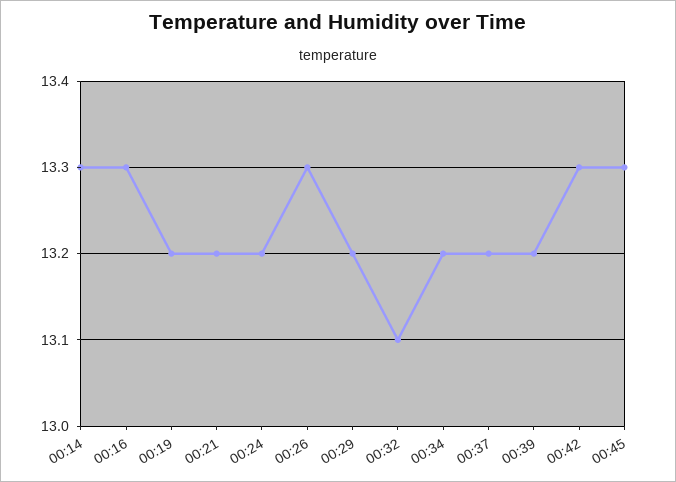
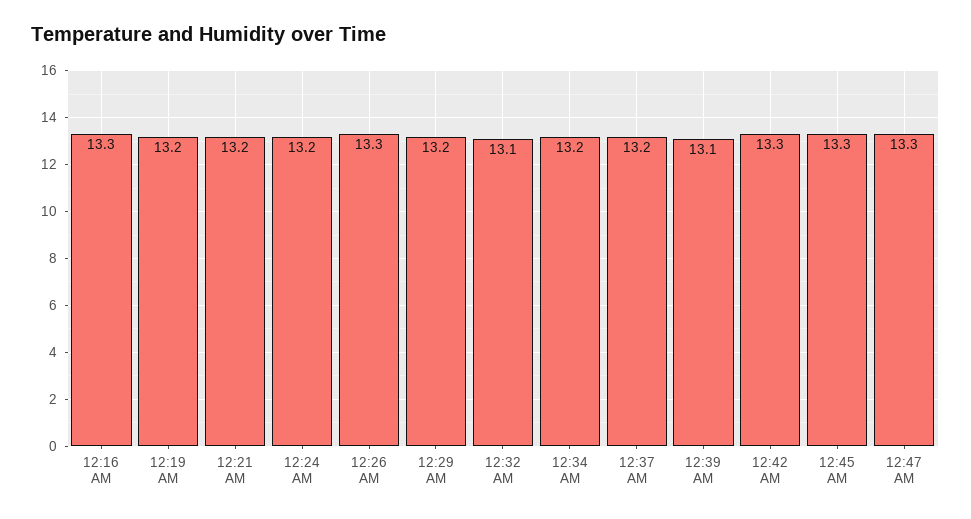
00:14: 13.3 -> none
00:39: 13.2 -> 13.1
12:47 AM: none -> 13.3

